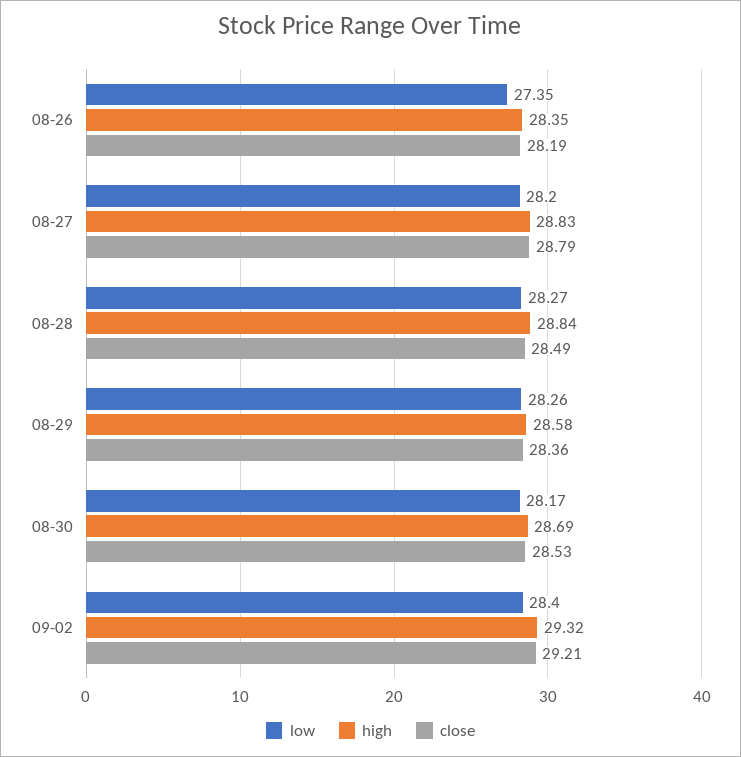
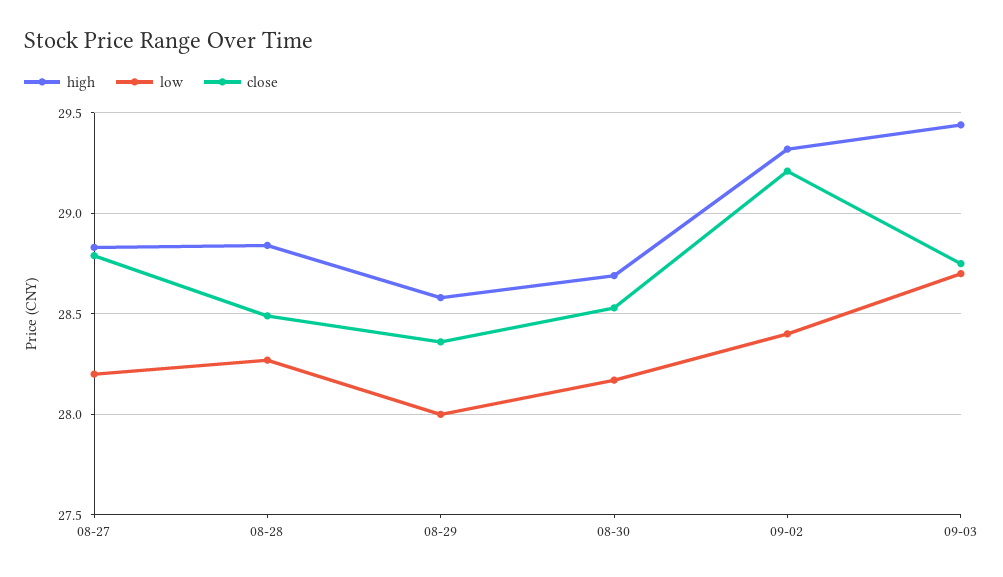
low, 08-26: 27.35 -> none
high, 08-26: 28.35 -> none
close, 08-26: 28.19 -> none
low, 08-29: 28.26 -> 28
high, 09-03: none -> 29.45
low, 09-03: none -> 28.7
close, 09-03: none -> 28.75

